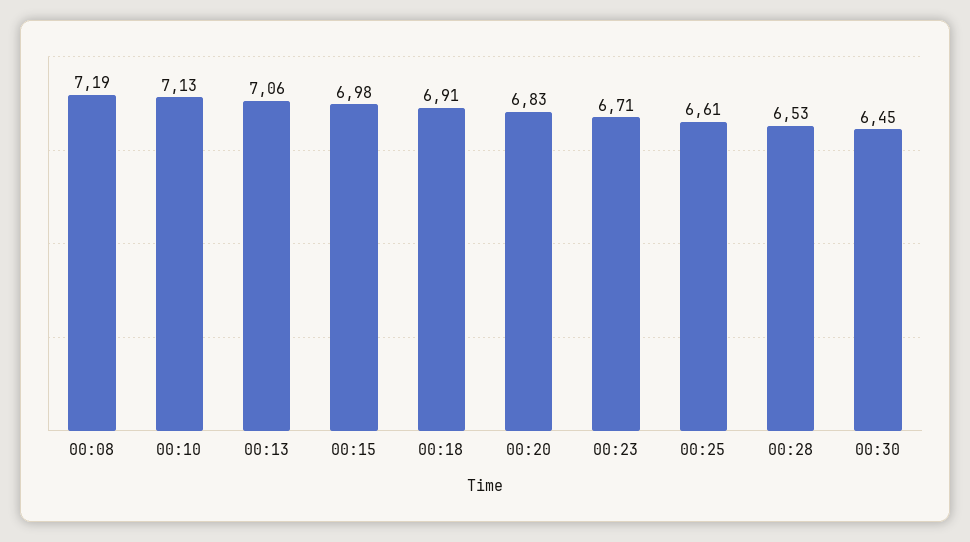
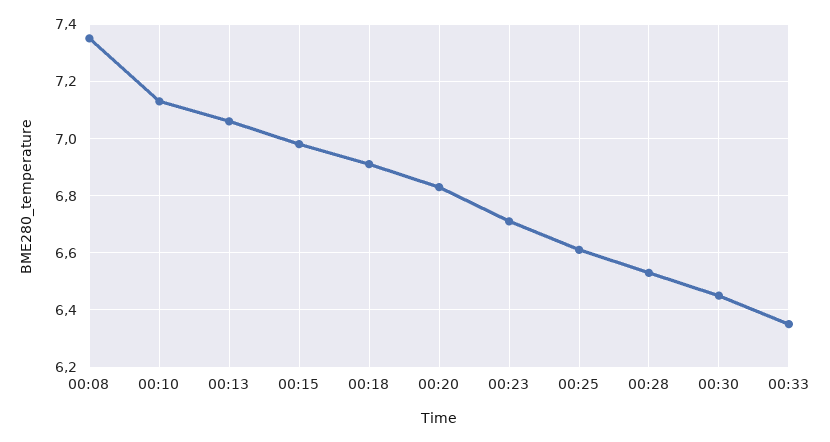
00:08: 7.19 -> 7.35
00:33: none -> 6.35

